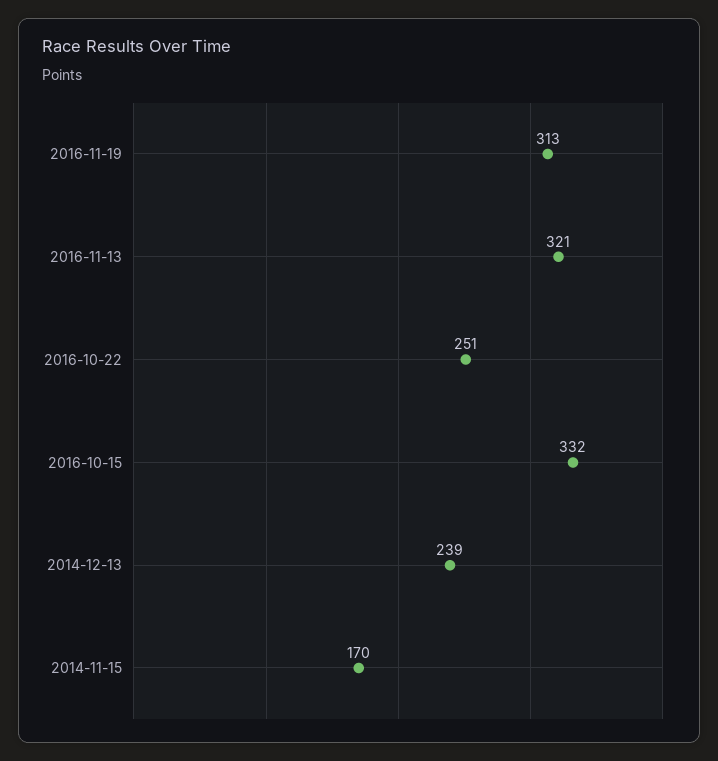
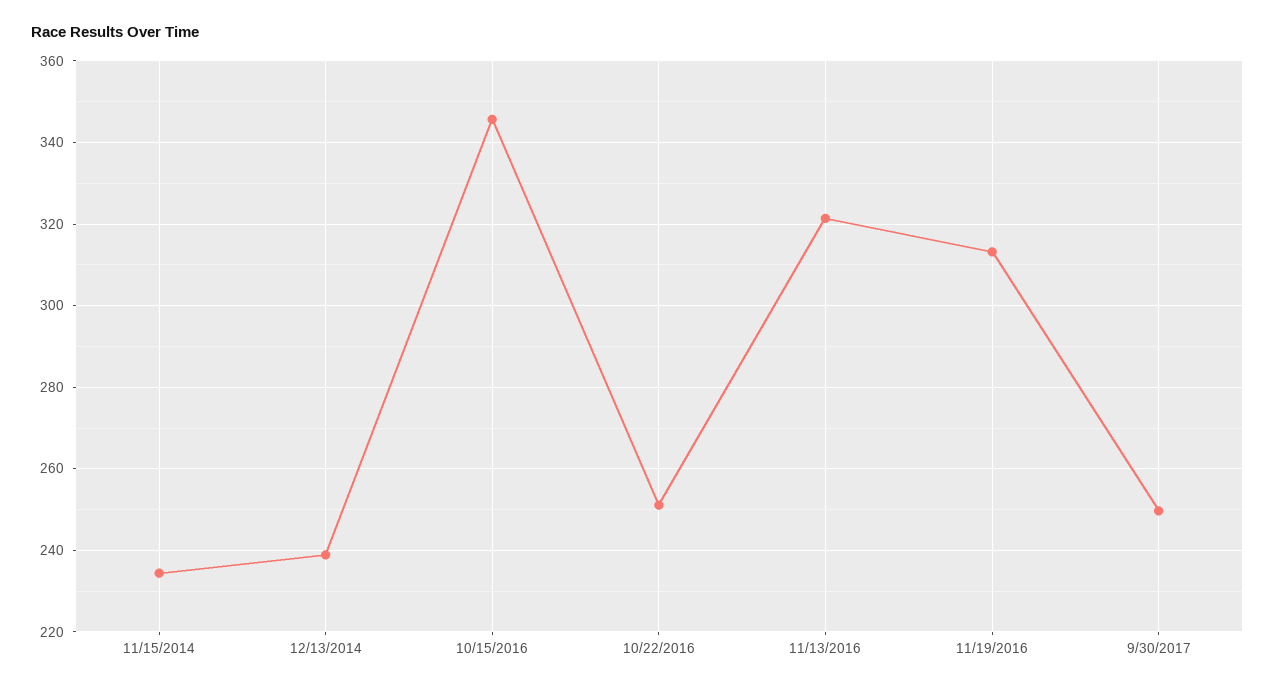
2016-10-15: 332 -> 346
2014-11-15: 170 -> 234
9/30/2017: none -> 250

